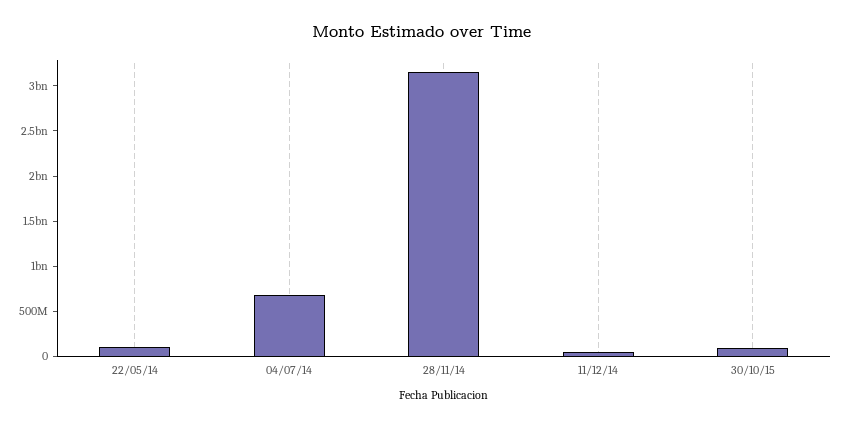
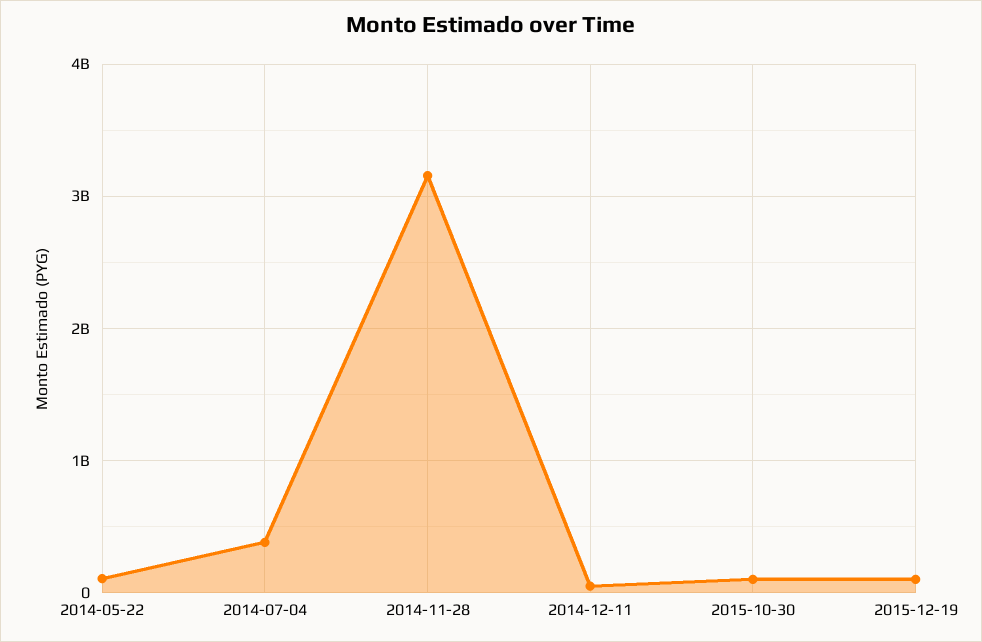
04/07/14: 700000000 -> 400000000
2015-12-19: none -> 100000000

